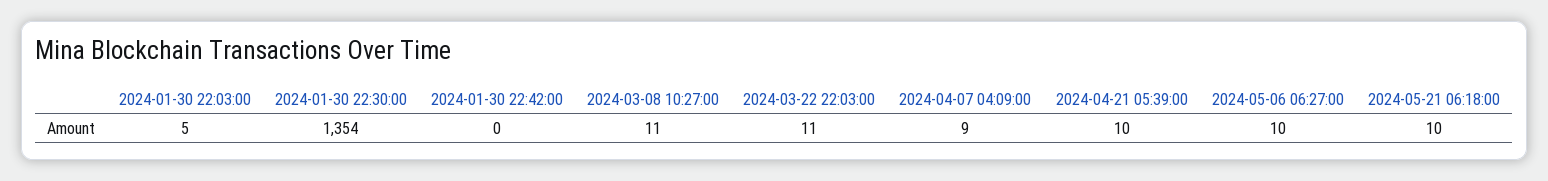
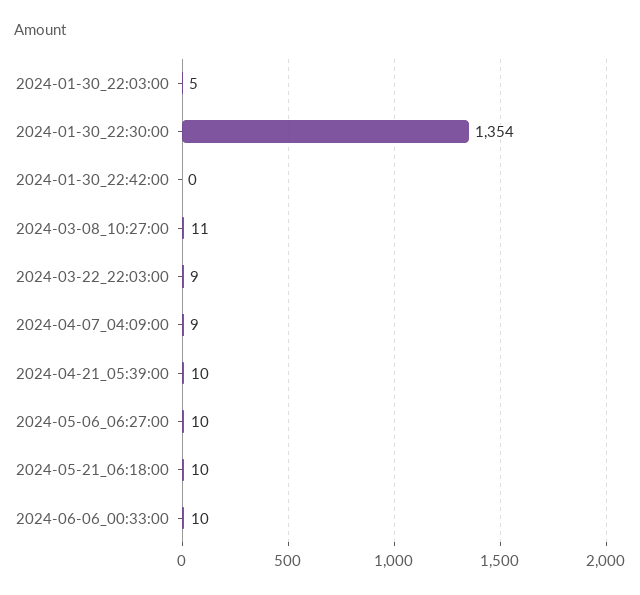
2024-03-22 22:03:00: 11 -> 9
2024-06-06_00:33:00: none -> 10

